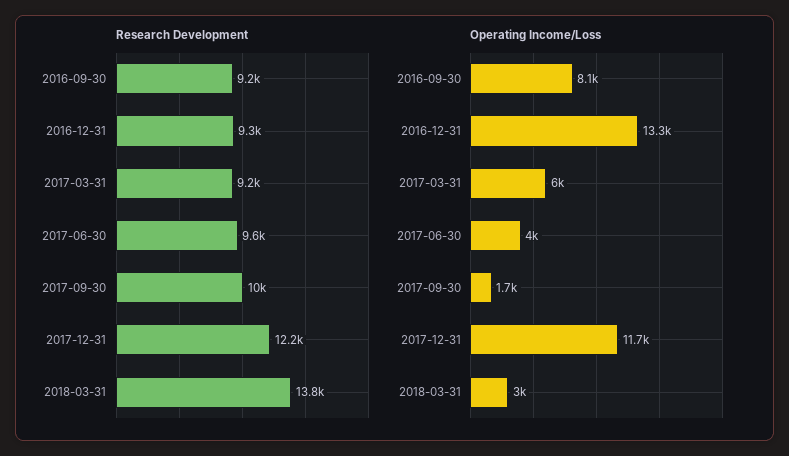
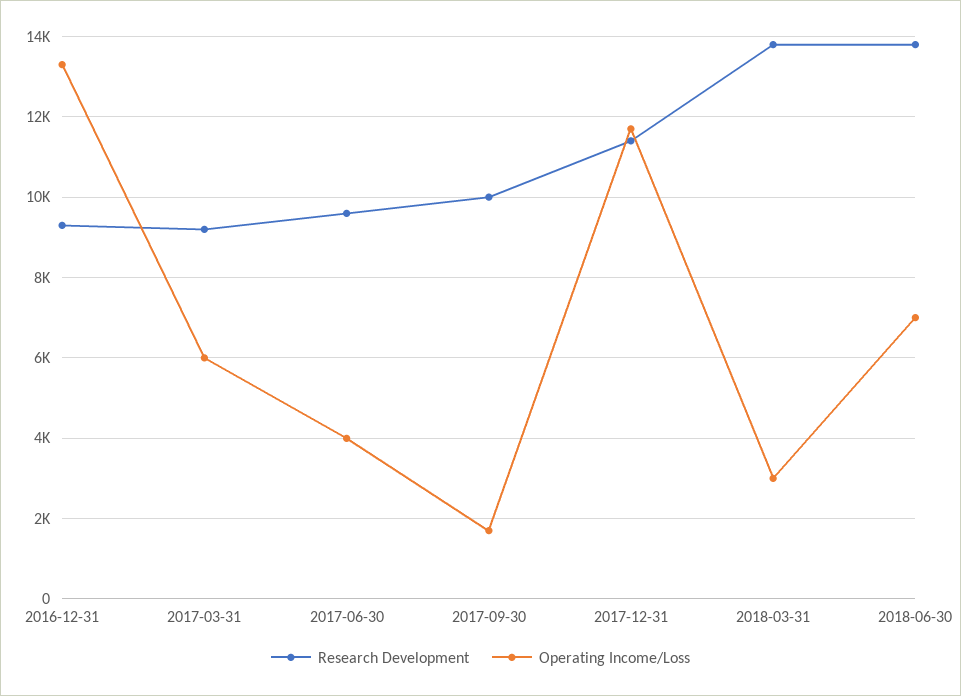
Research Development, 2016-09-30: 9200 -> none
Research Development, 2017-12-31: 12200 -> 11400
Operating Income/Loss, 2016-09-30: 8100 -> none
Research Development, 2018-06-30: none -> 13800
Operating Income/Loss, 2018-06-30: none -> 7000

